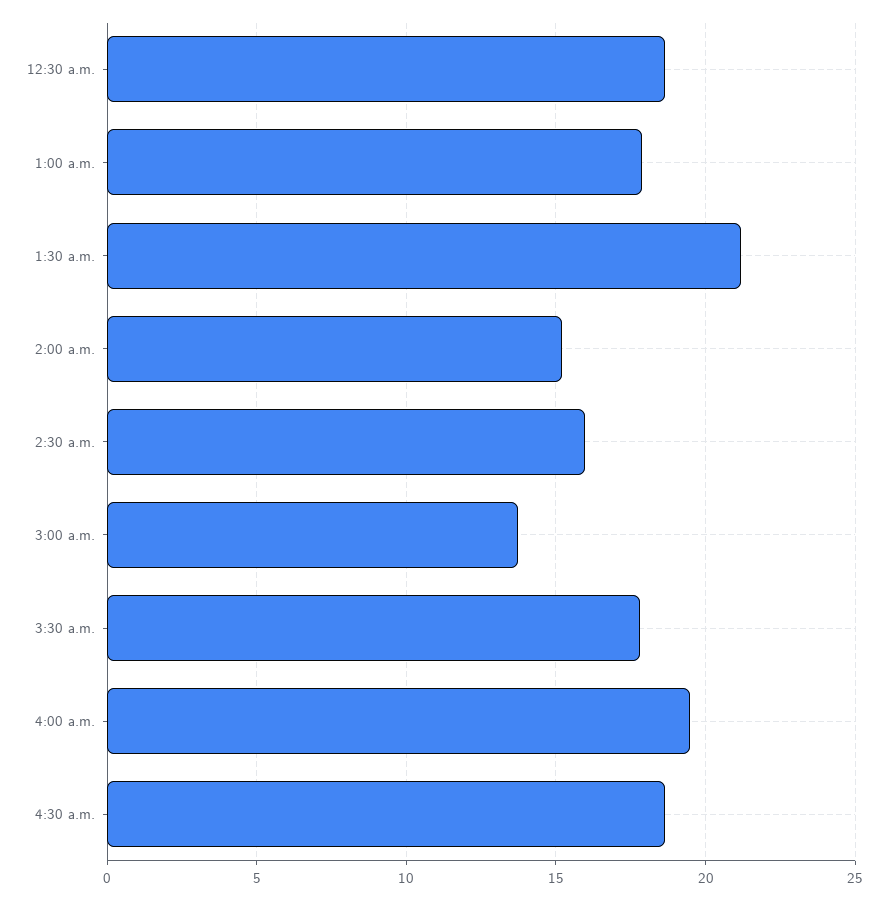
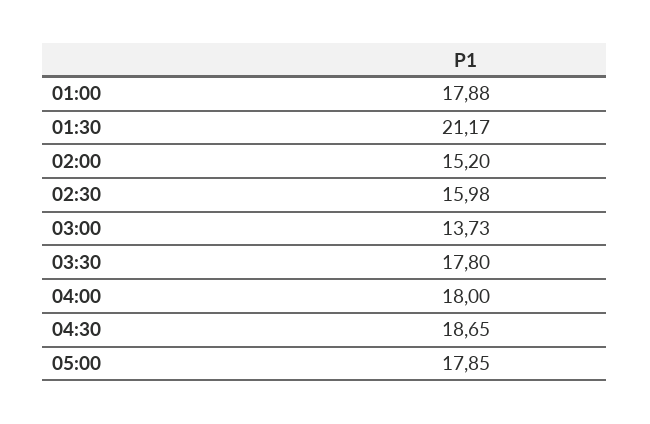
12:30 a.m.: 18.5 -> none
4:00 a.m.: 19.5 -> 18
05:00: none -> 17.85

